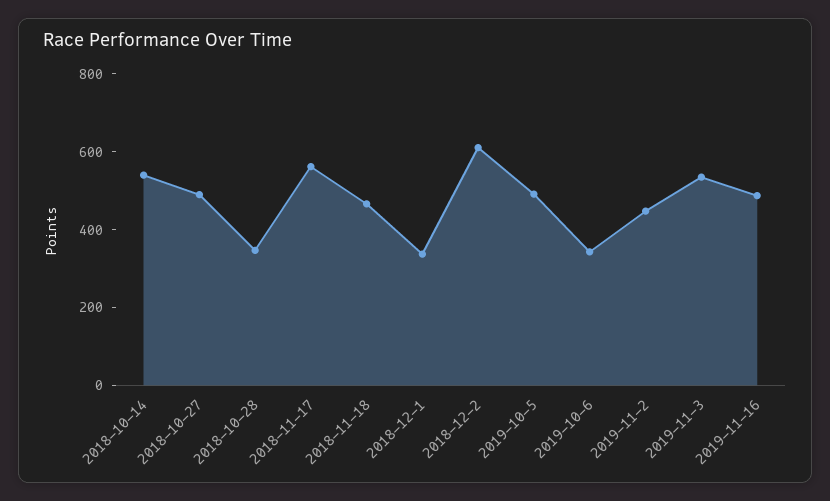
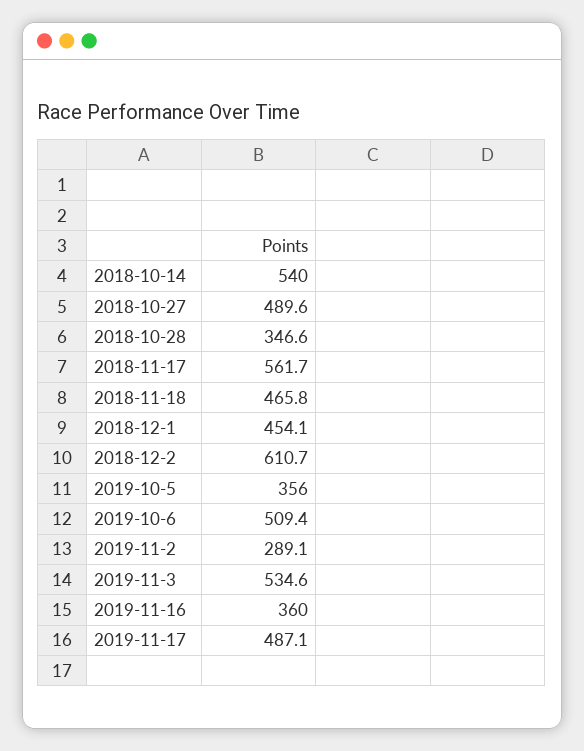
2018-12-1: 350 -> 454.1
2019-10-5: 500 -> 356
2019-10-6: 350 -> 509.4
2019-11-2: 450 -> 289.1
2019-11-16: 500 -> 360
2019-11-17: none -> 487.1

